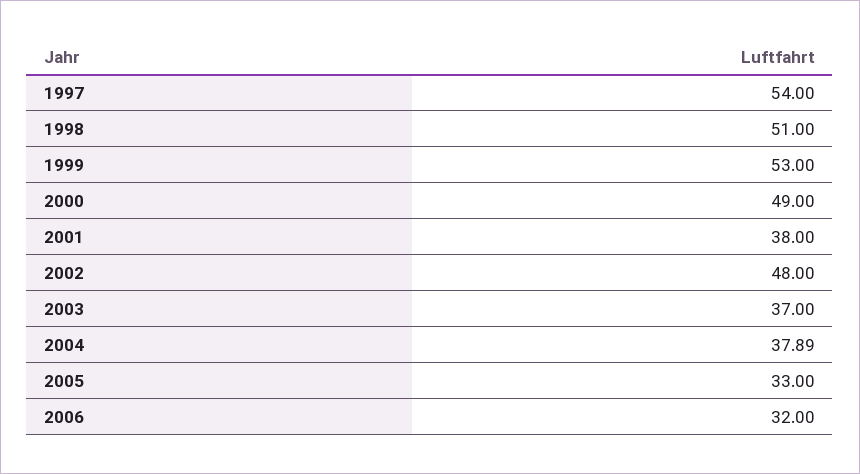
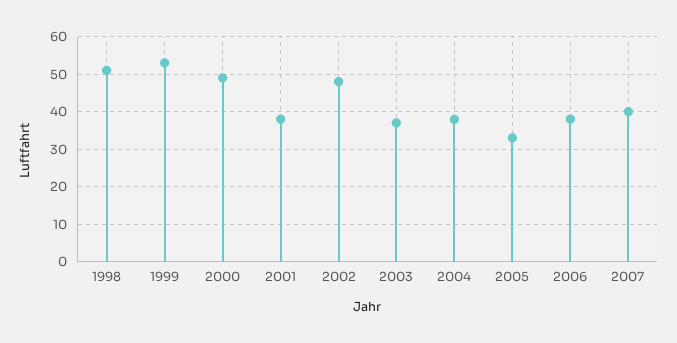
1997: 54 -> none
2006: 32 -> 38
2007: none -> 40

